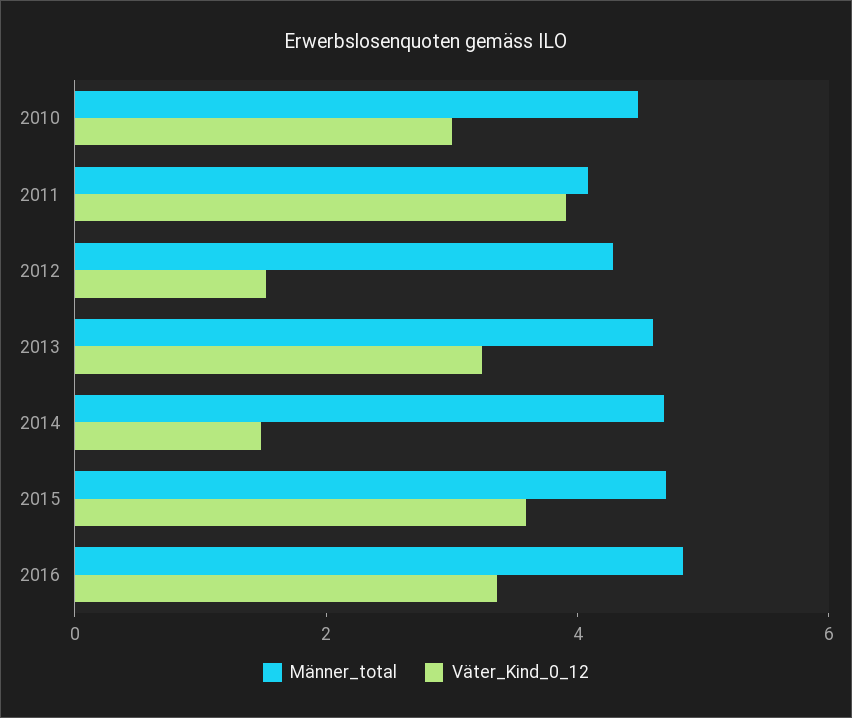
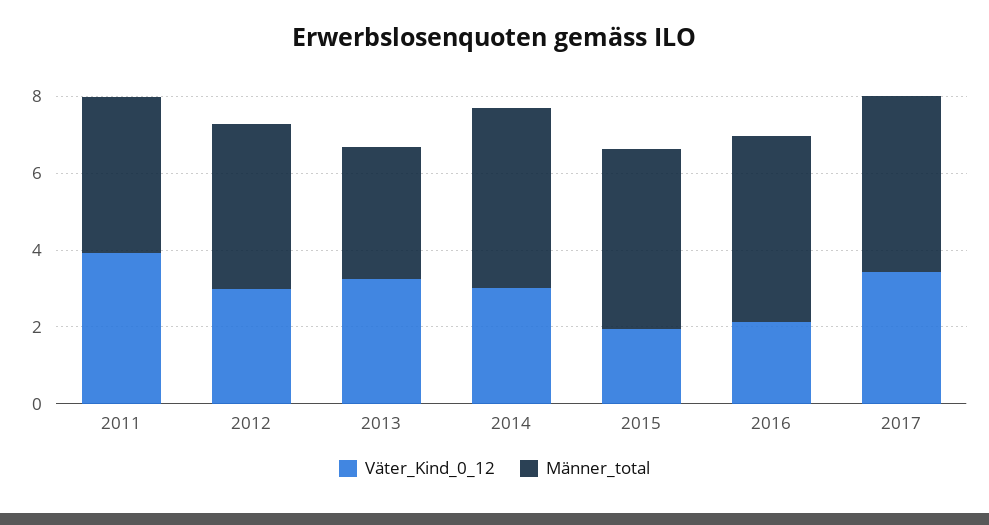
Männer_total, 2010: 4.5 -> none
Väter_Kind_0_12, 2010: 3 -> none
Väter_Kind_0_12, 2012: 1.5 -> 3
Männer_total, 2013: 4.5 -> 3.5
Väter_Kind_0_12, 2014: 1.5 -> 3
Väter_Kind_0_12, 2015: 3.5 -> 2
Väter_Kind_0_12, 2016: 3.5 -> 2
Väter_Kind_0_12, 2017: none -> 3.5
Männer_total, 2017: none -> 4.5

